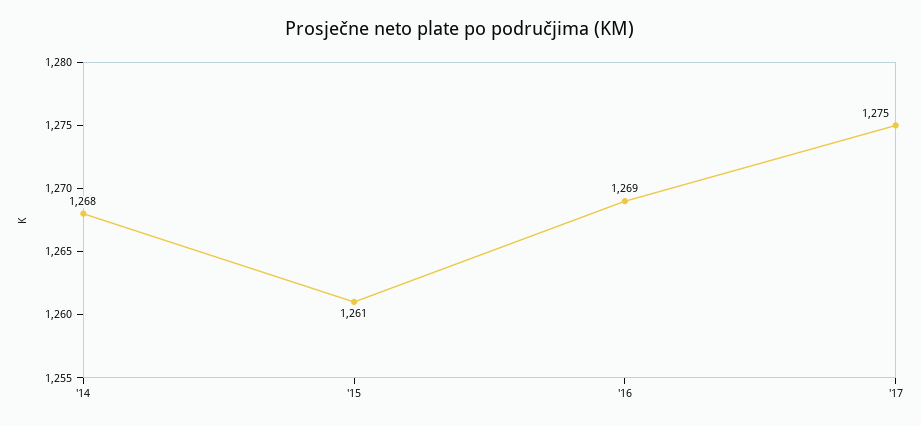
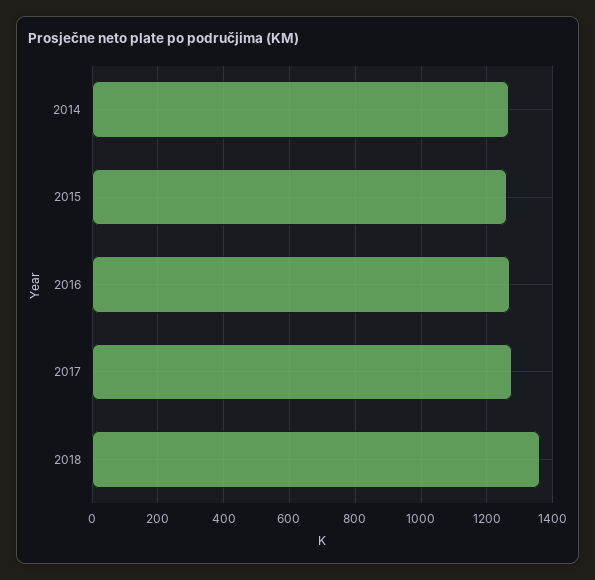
2018: none -> 1360

